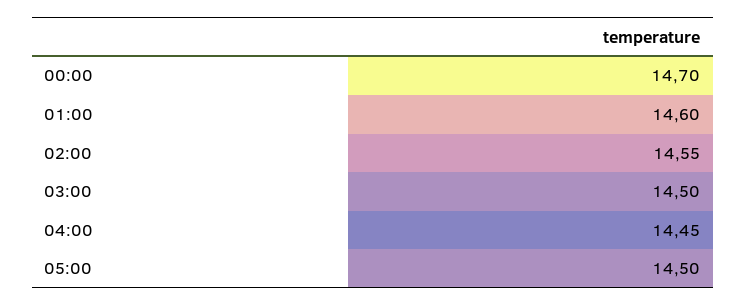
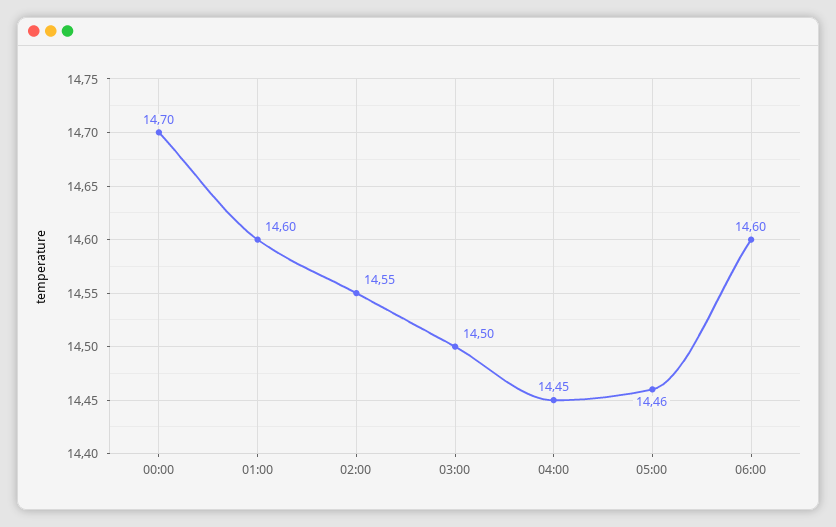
05:00: 14.5 -> 14.46
06:00: none -> 14.6

